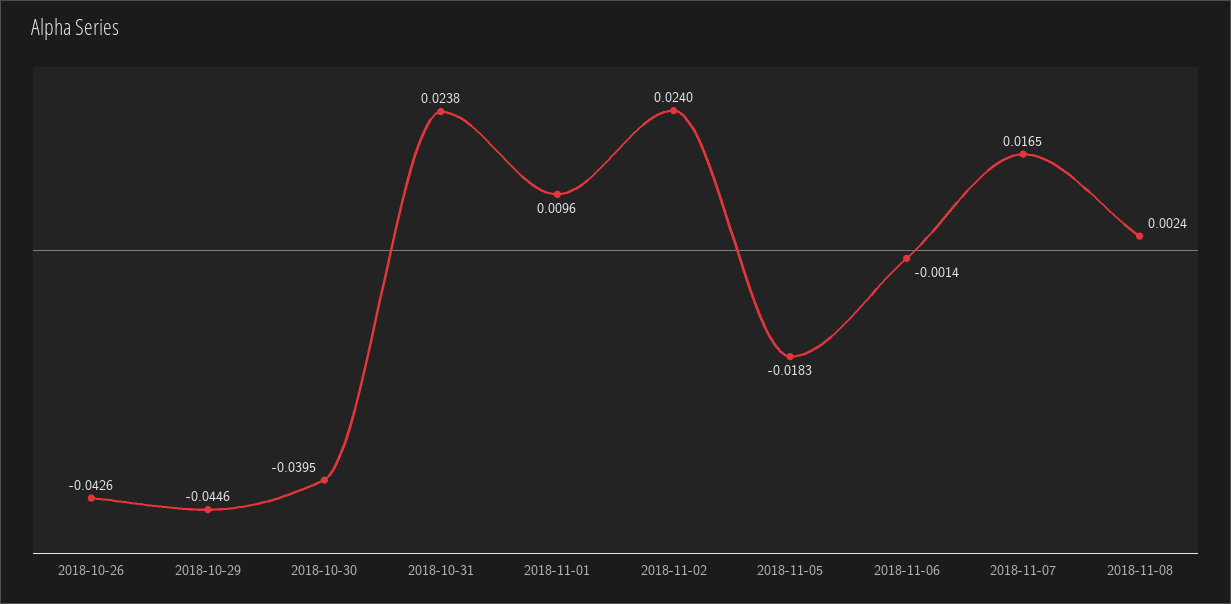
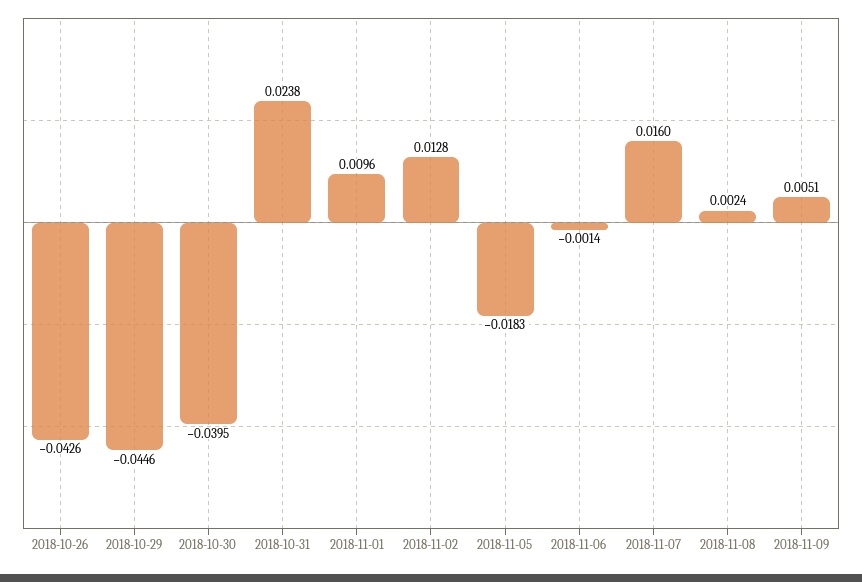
2018-11-02: 0.024 -> 0.0128
2018-11-07: 0.0165 -> 0.016
2018-11-09: none -> 0.0051

